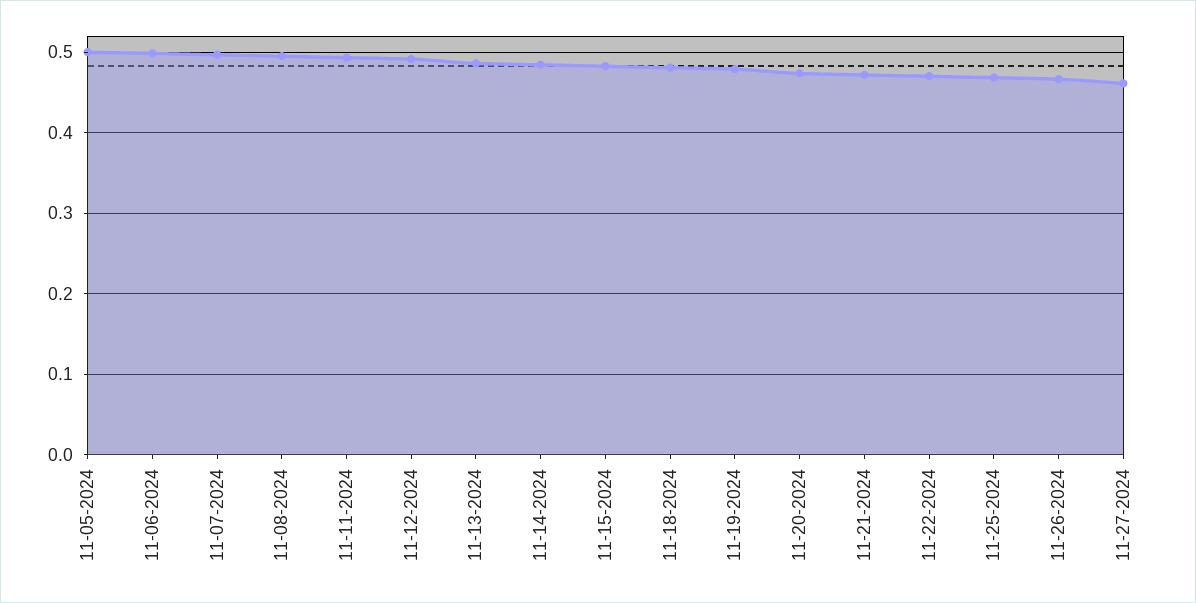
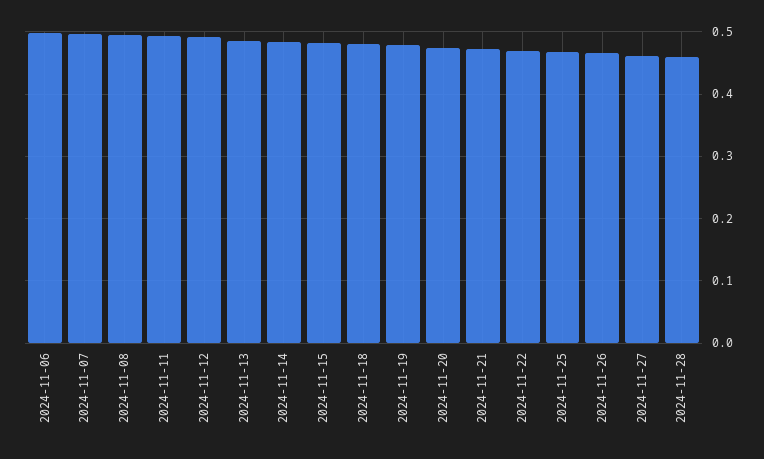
11-05-2024: 0.5 -> none
2024-11-28: none -> 0.46

